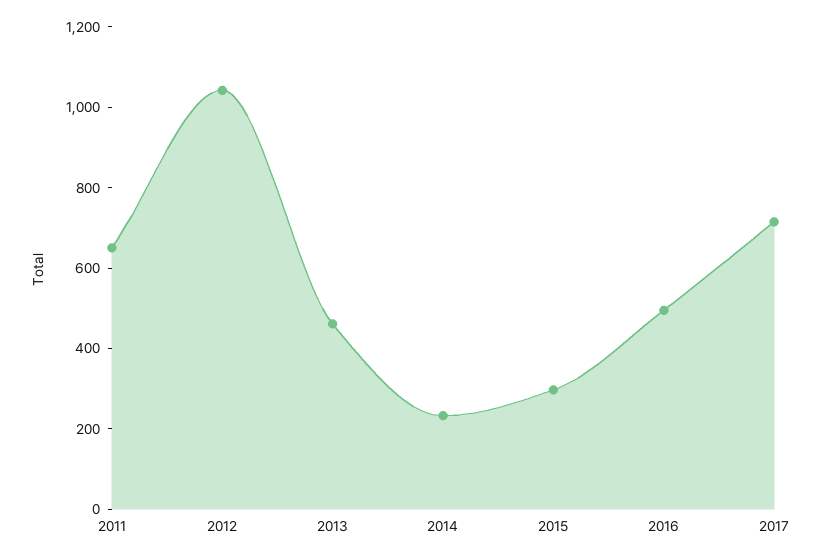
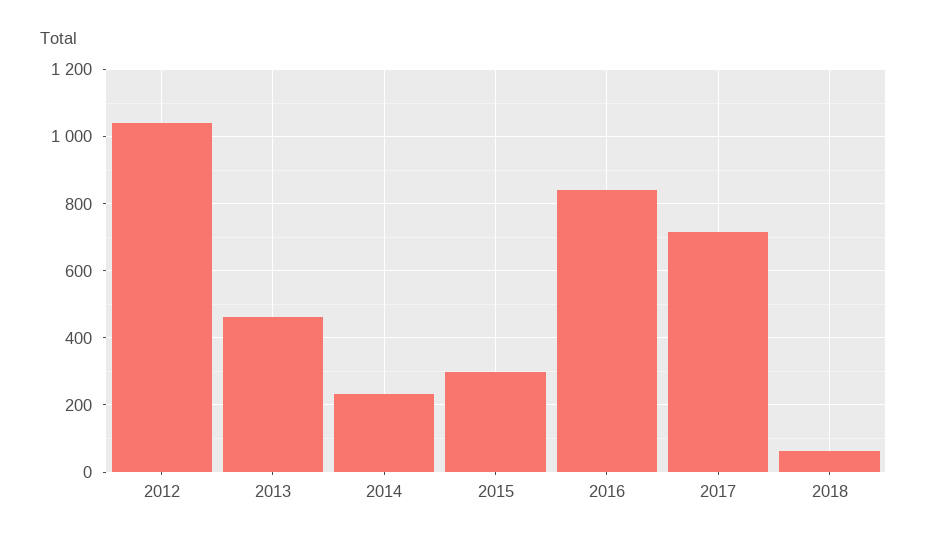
2011: 650 -> none
2016: 500 -> 840
2018: none -> 60

